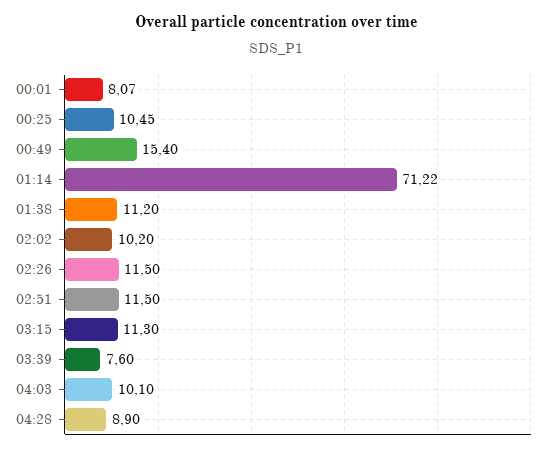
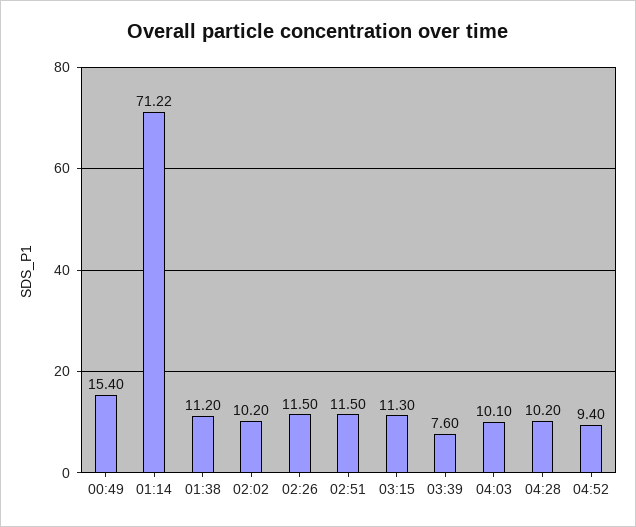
00:01: 8.07 -> none
00:25: 10.45 -> none
04:28: 8.9 -> 10.2
04:52: none -> 9.4

